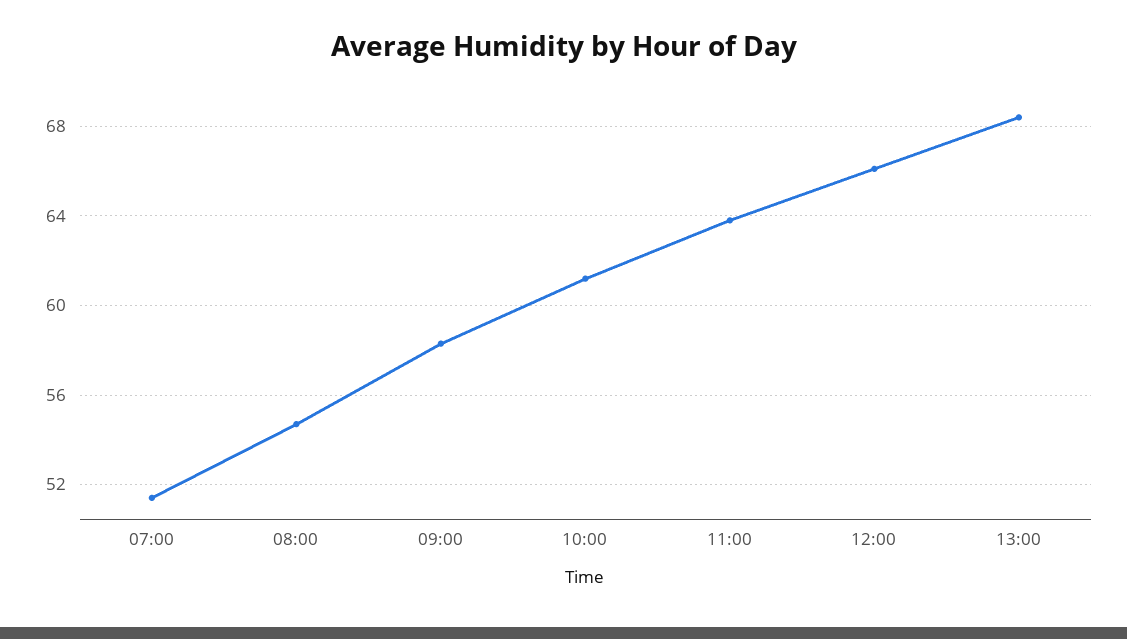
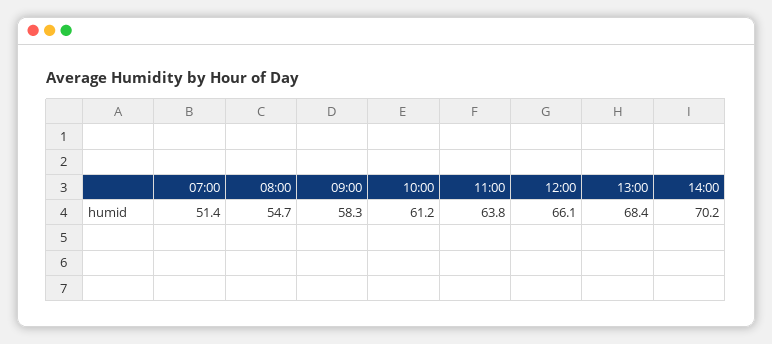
14:00: none -> 70.2

